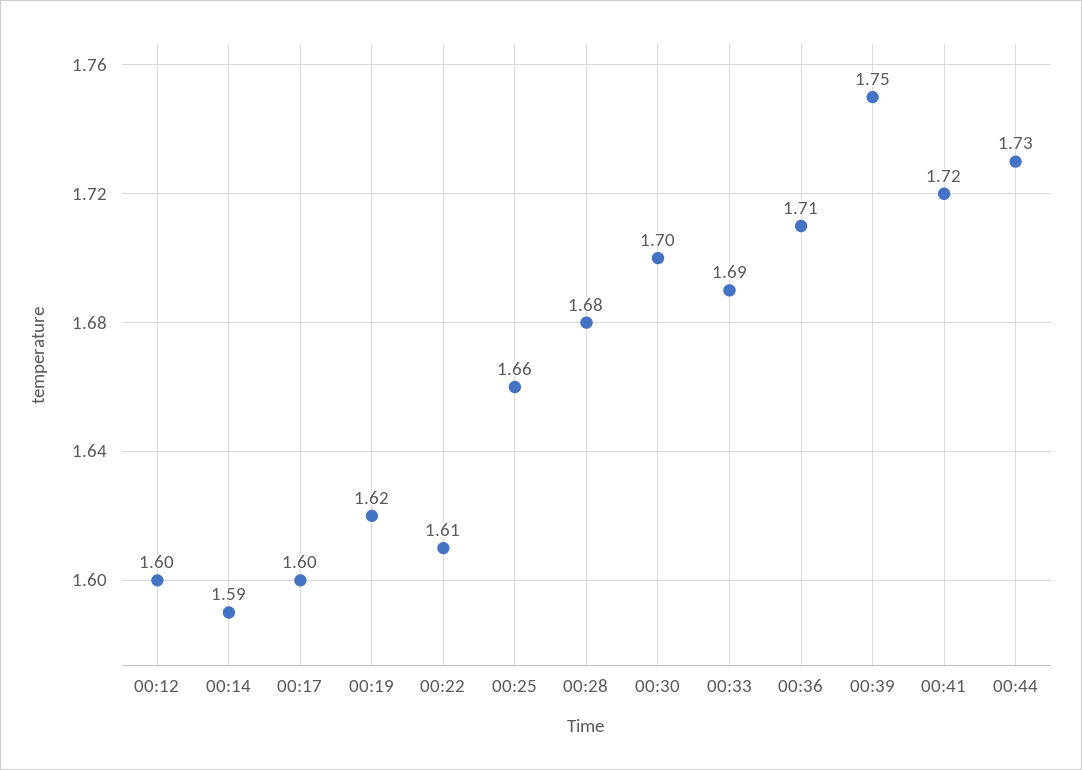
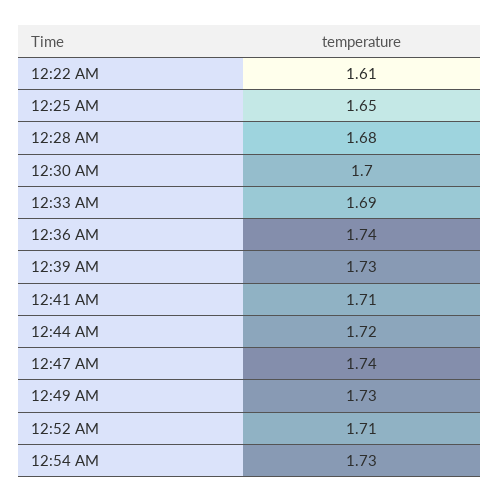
00:12: 1.6 -> none
00:14: 1.59 -> none
00:17: 1.6 -> none
00:19: 1.62 -> none
00:25: 1.66 -> 1.65
00:36: 1.71 -> 1.74
00:39: 1.75 -> 1.73
00:41: 1.72 -> 1.71
00:44: 1.73 -> 1.72
12:47 AM: none -> 1.74
12:49 AM: none -> 1.73
12:52 AM: none -> 1.71
12:54 AM: none -> 1.73

